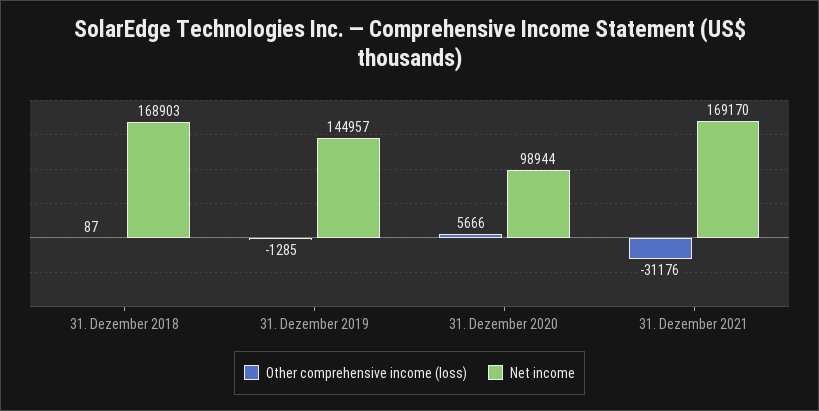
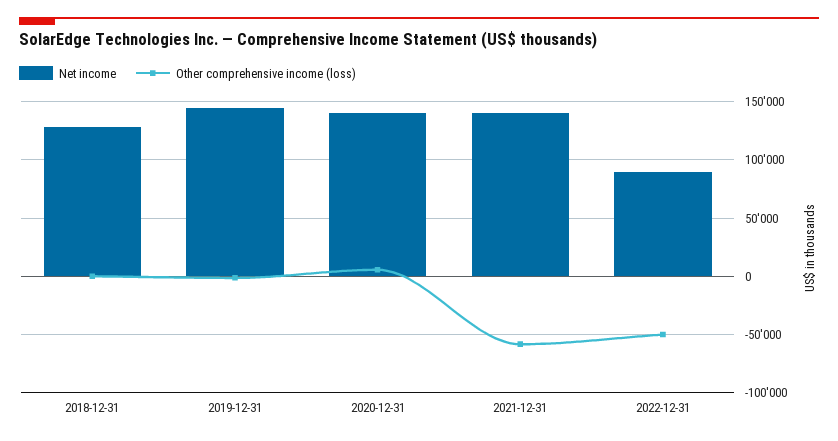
Net income, 31. Dezember 2018: 168903 -> 130000
Net income, 31. Dezember 2020: 98944 -> 140000
Other comprehensive income (loss), 31. Dezember 2021: -31176 -> -60000
Net income, 31. Dezember 2021: 169170 -> 140000
Net income, 2022-12-31: none -> 90000
Other comprehensive income (loss), 2022-12-31: none -> -50000

